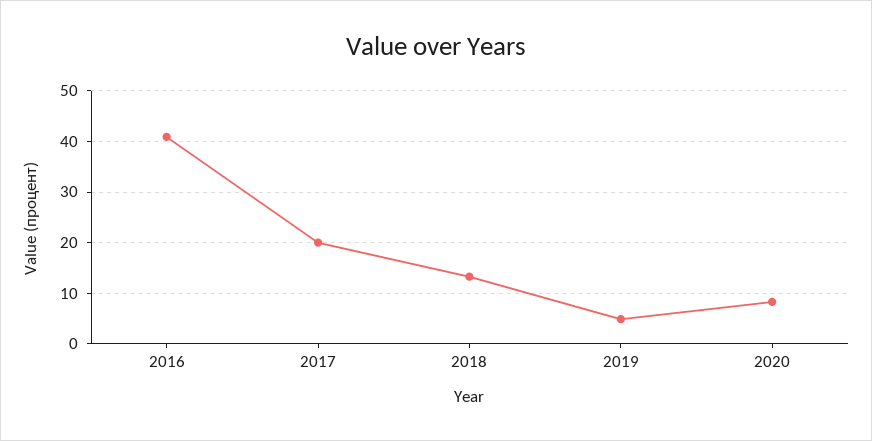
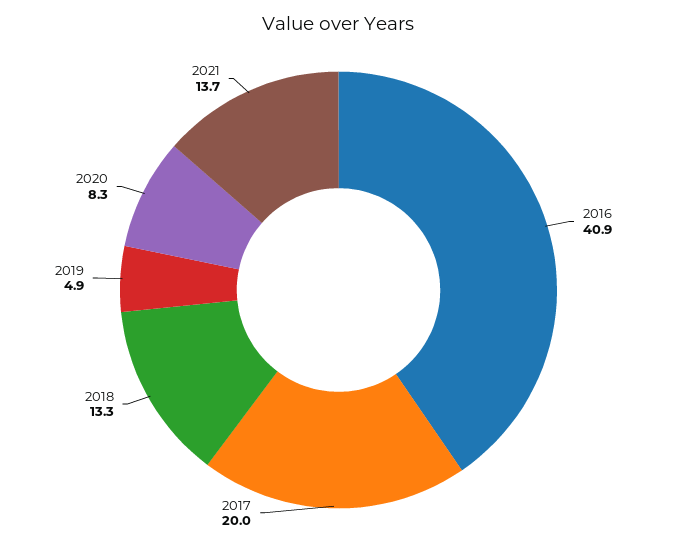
2021: none -> 13.7

